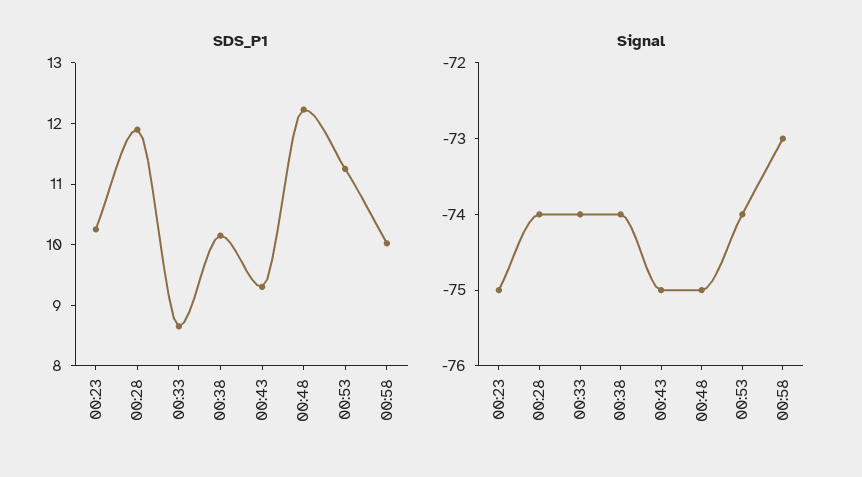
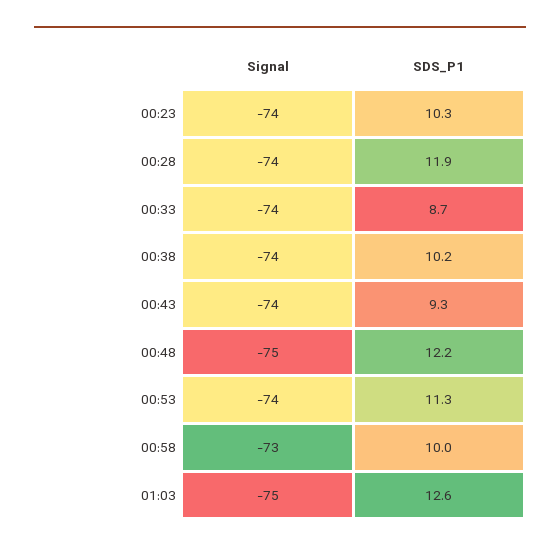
Signal, 00:23: -75 -> -74
Signal, 00:43: -75 -> -74
Signal, 01:03: none -> -75
SDS_P1, 01:03: none -> 12.6

